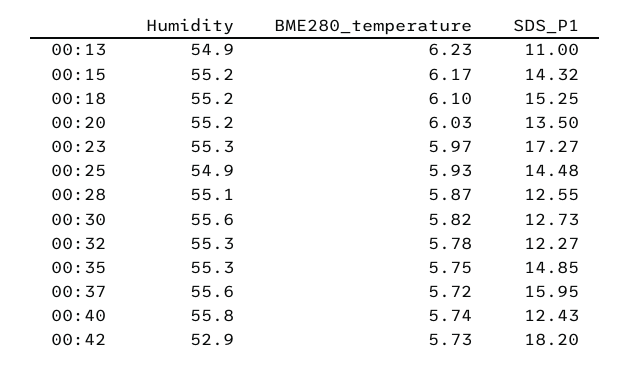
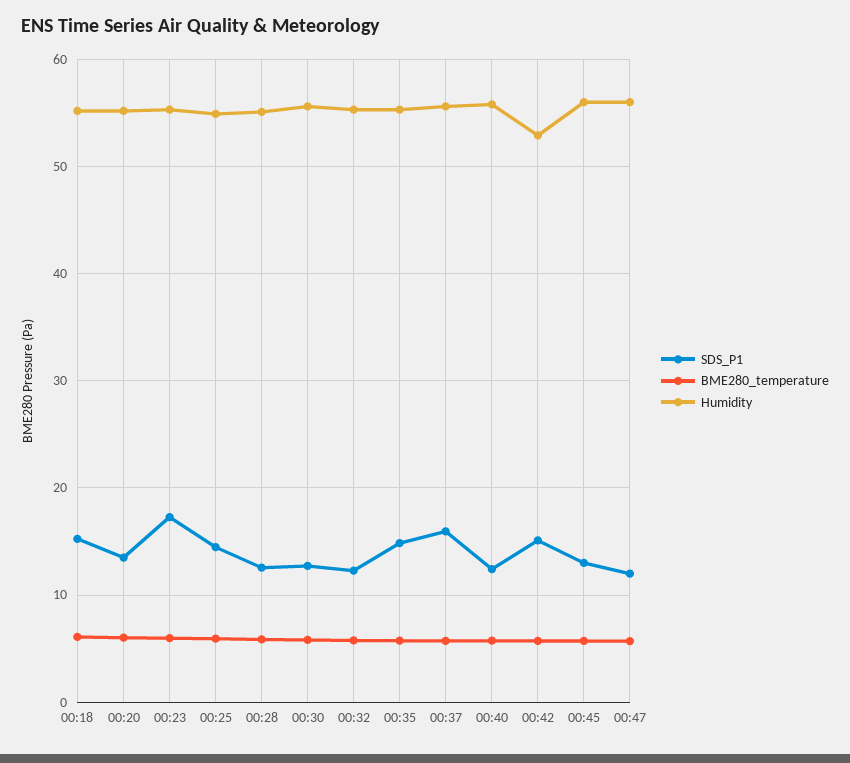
Humidity, 00:13: 54.9 -> none
BME280_temperature, 00:13: 6.23 -> none
SDS_P1, 00:13: 11 -> none
Humidity, 00:15: 55.2 -> none
BME280_temperature, 00:15: 6.17 -> none
SDS_P1, 00:15: 14.32 -> none
SDS_P1, 00:42: 18.2 -> 15
SDS_P1, 00:45: none -> 13
BME280_temperature, 00:45: none -> 6
Humidity, 00:45: none -> 56
SDS_P1, 00:47: none -> 12
BME280_temperature, 00:47: none -> 6
Humidity, 00:47: none -> 56

